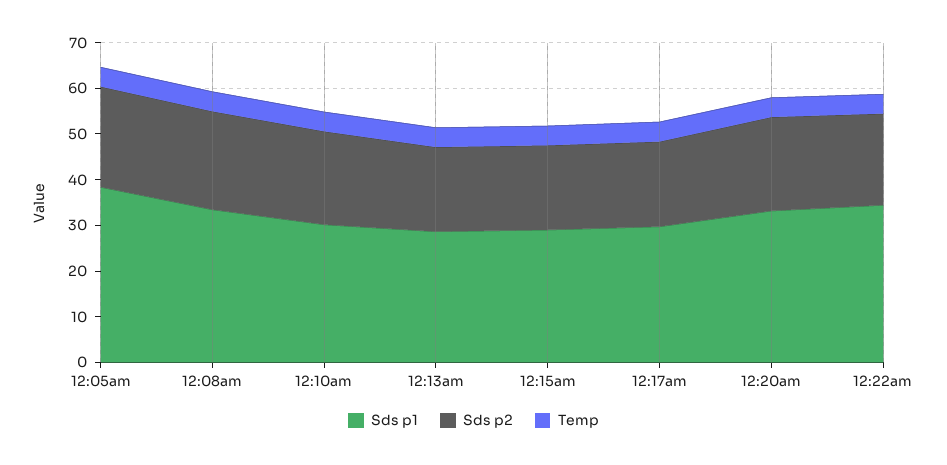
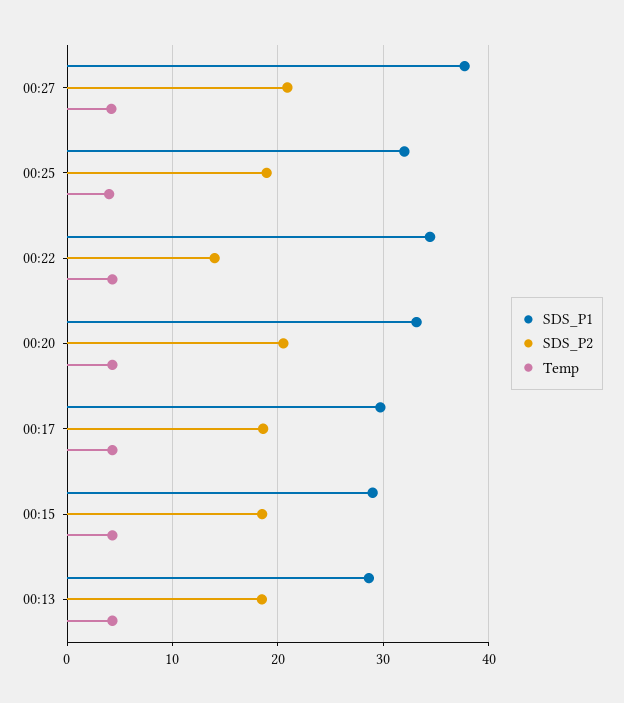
Sds p1, 12:05am: 38 -> none
Sds p2, 12:05am: 22 -> none
Temp, 12:05am: 4 -> none
Sds p1, 12:08am: 34 -> none
Sds p2, 12:08am: 22 -> none
Temp, 12:08am: 4 -> none
Sds p1, 12:10am: 30 -> none
Sds p2, 12:10am: 20 -> none
Temp, 12:10am: 4 -> none
Sds p2, 12:22am: 20 -> 14
Sds p1, 00:27: none -> 38
Sds p2, 00:27: none -> 21
Temp, 00:27: none -> 4
Sds p1, 00:25: none -> 32
Sds p2, 00:25: none -> 19
Temp, 00:25: none -> 4

